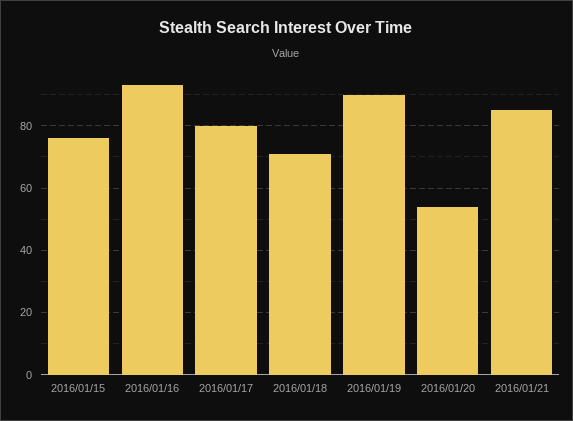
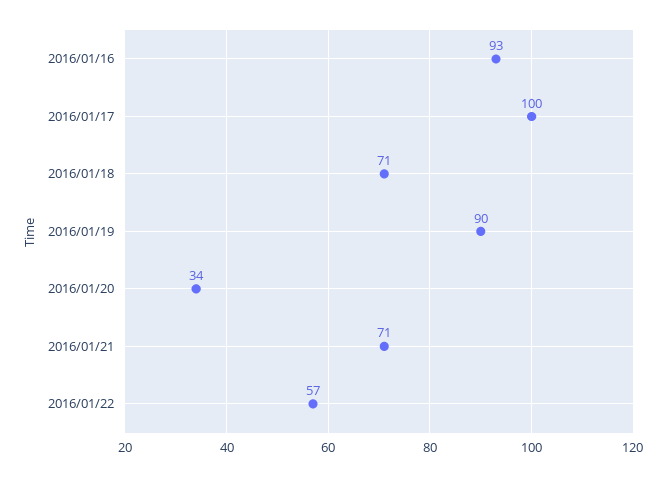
2016/01/15: 75 -> none
2016/01/17: 80 -> 100
2016/01/20: 55 -> 34
2016/01/21: 85 -> 71
2016/01/22: none -> 57

